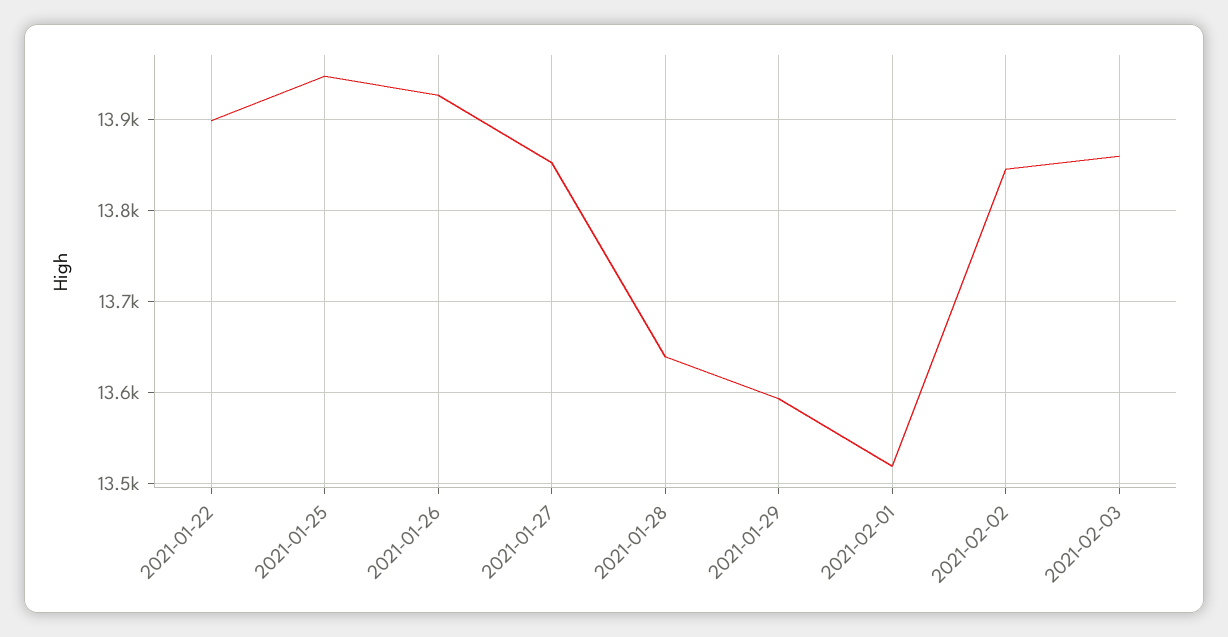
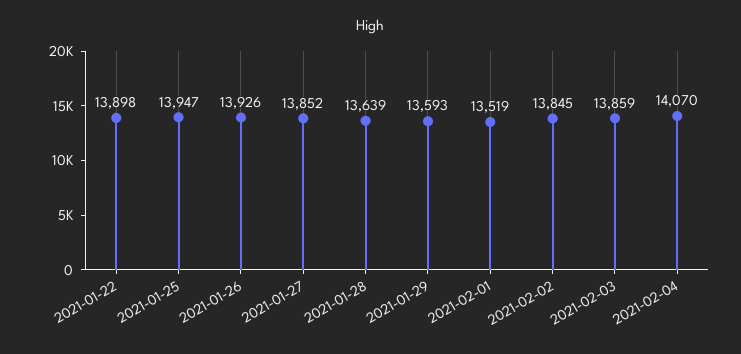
2021-02-04: none -> 14070

